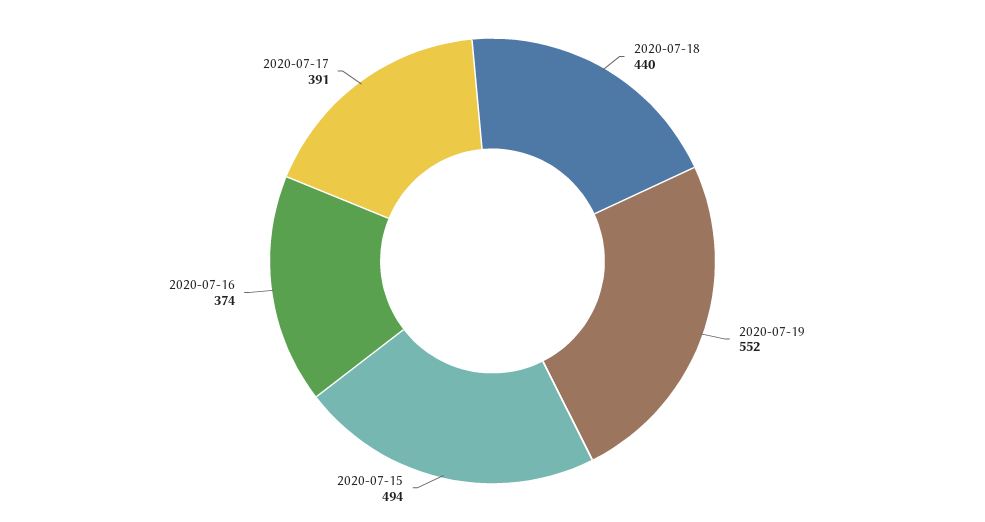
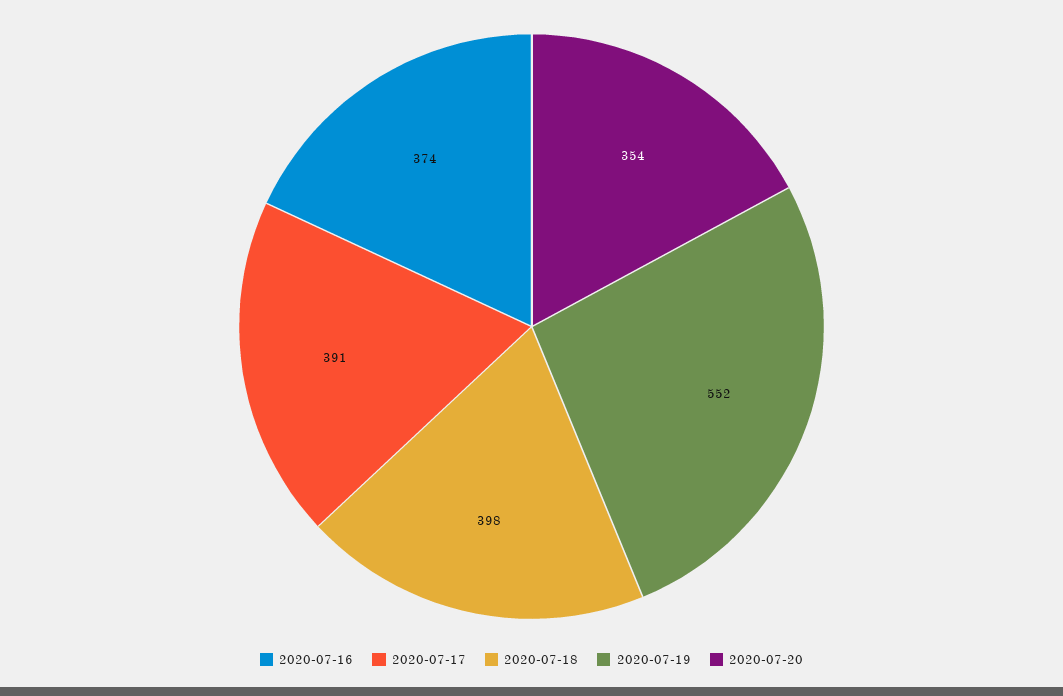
2020-07-18: 440 -> 398
2020-07-15: 494 -> none
2020-07-20: none -> 354

